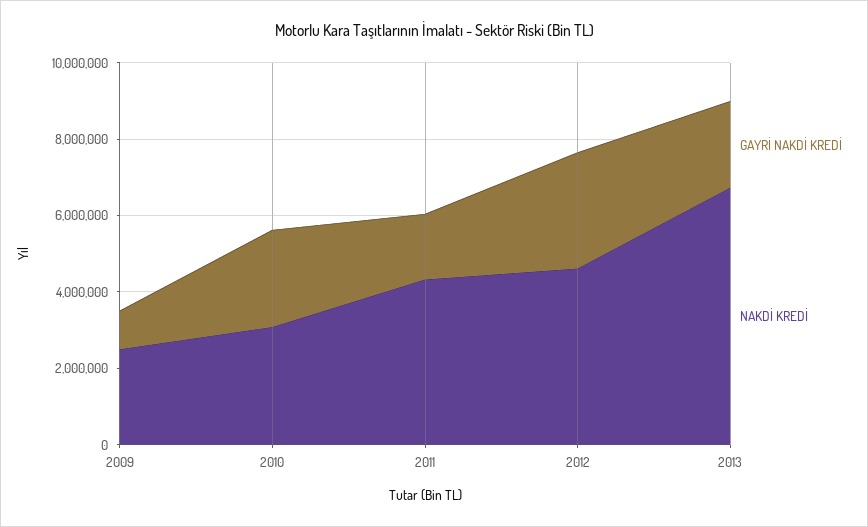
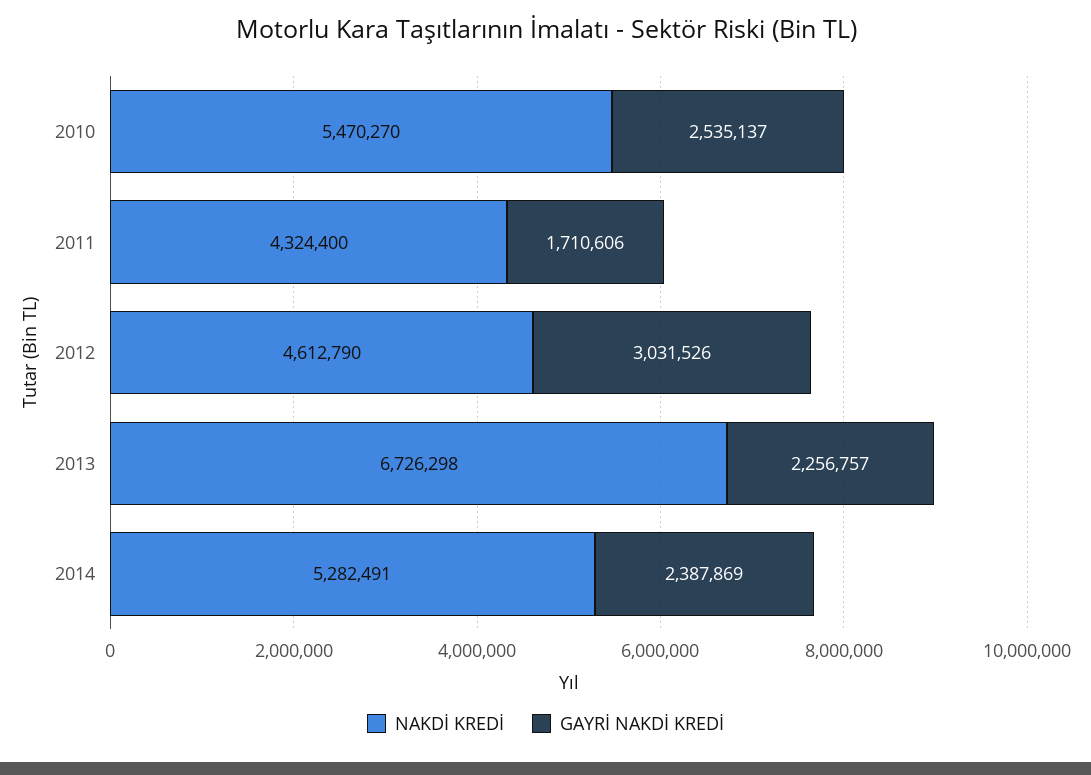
GAYRİ NAKDİ KREDİ, 2009: 1000000 -> none
NAKDİ KREDİ, 2009: 2500000 -> none
NAKDİ KREDİ, 2010: 3000000 -> 5470270
NAKDİ KREDİ, 2014: none -> 5282491
GAYRİ NAKDİ KREDİ, 2014: none -> 2387869

